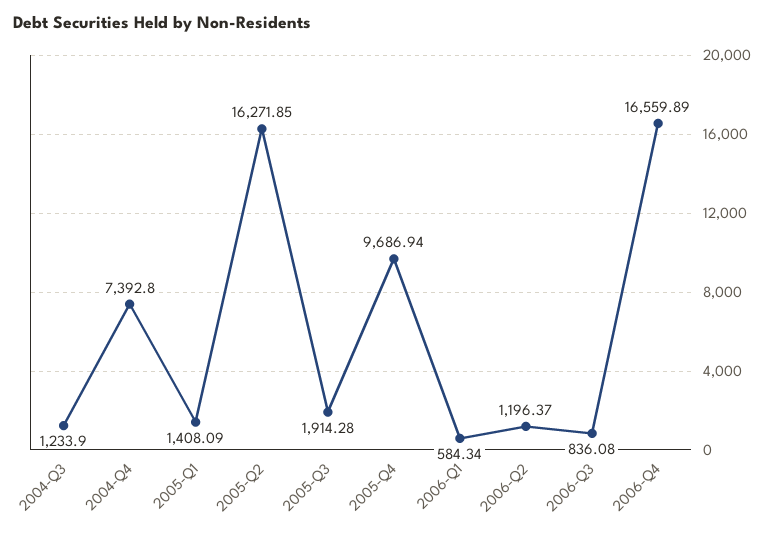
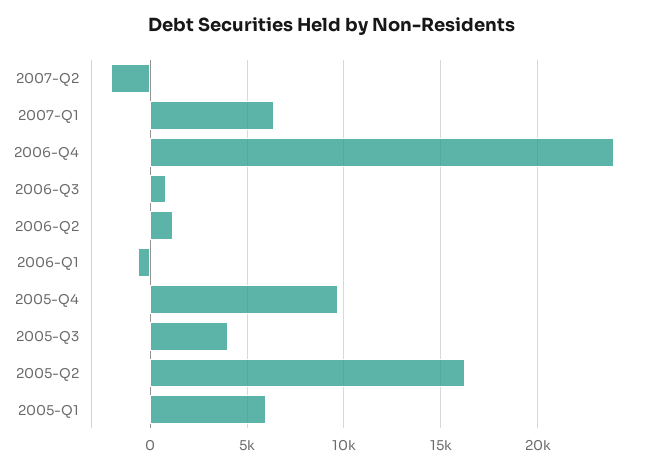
2004-Q3: 1233.9 -> none
2004-Q4: 7392.8 -> none
2005-Q1: 1408.09 -> 6000
2005-Q3: 1914.28 -> 4000
2006-Q1: 584.34 -> -500
2006-Q4: 16559.89 -> 24000
2007-Q2: none -> -2000
2007-Q1: none -> 6500

